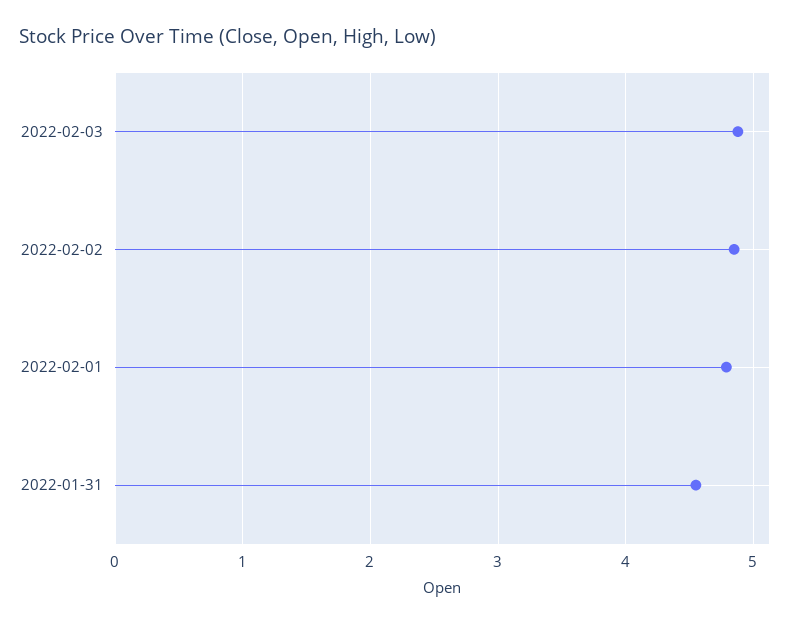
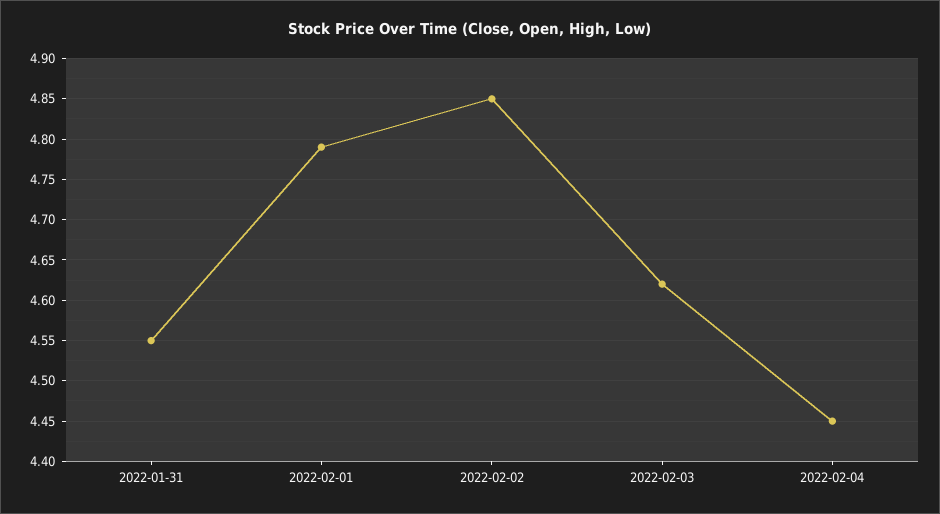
2022-02-03: 4.9 -> 4.62
2022-02-04: none -> 4.45

